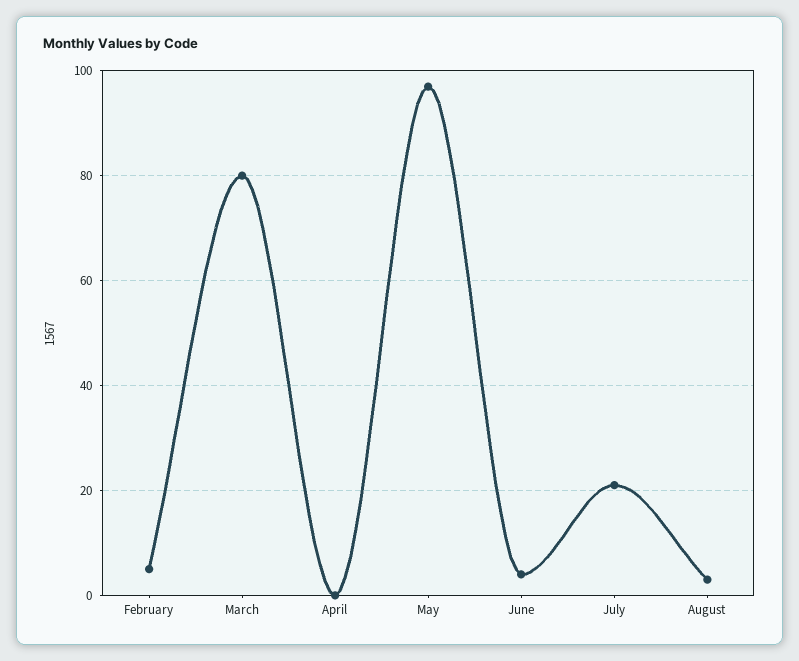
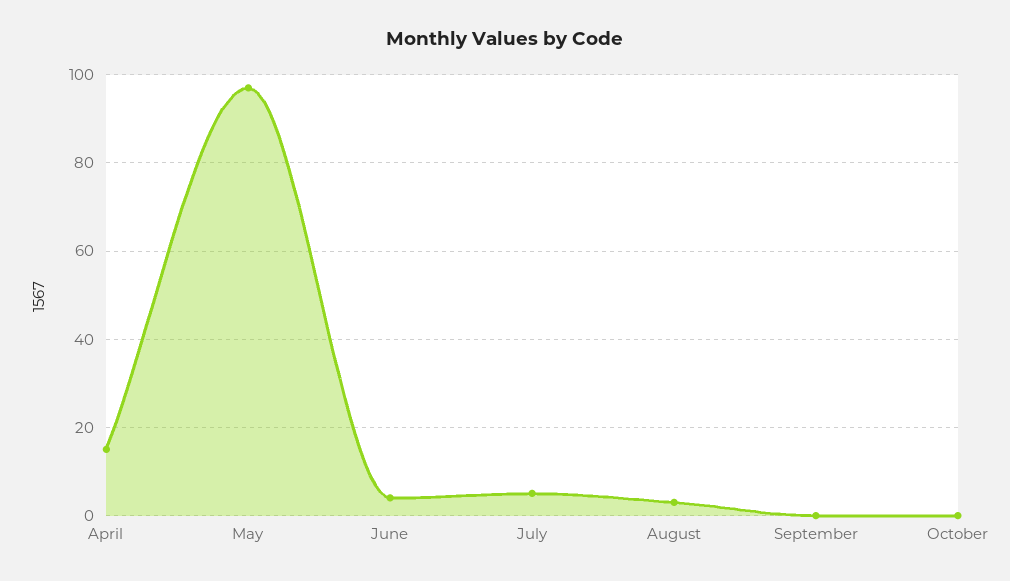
February: 5 -> none
March: 80 -> none
April: 0 -> 15
July: 20 -> 5
September: none -> 0
October: none -> 0

